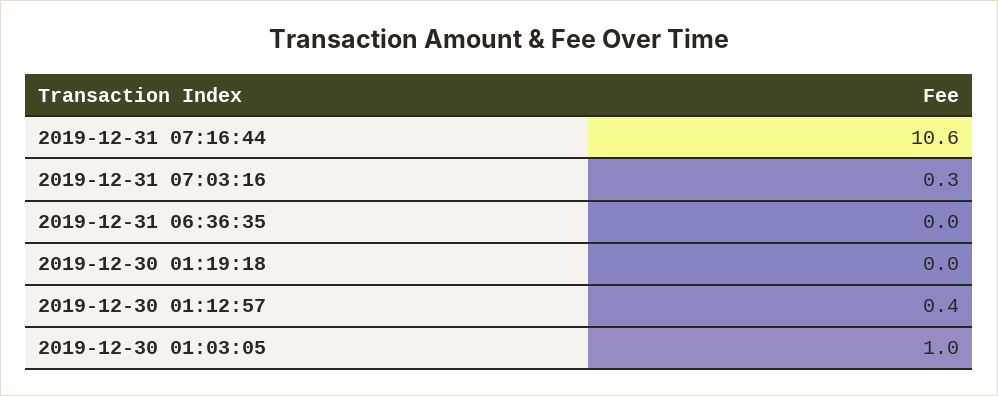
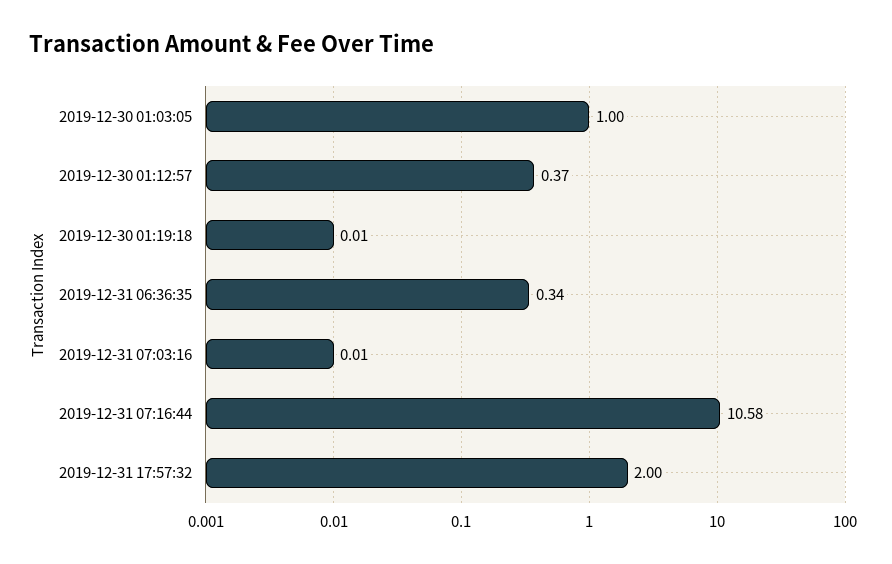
2019-12-31 07:03:16: 0.3 -> 0.01
2019-12-31 06:36:35: 0 -> 0.34
2019-12-31 17:57:32: none -> 2

